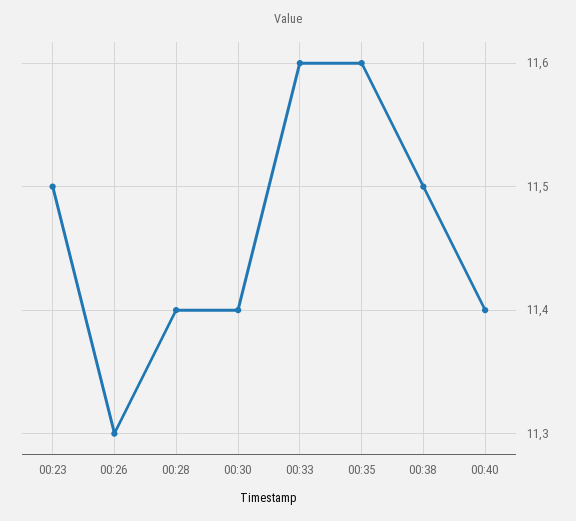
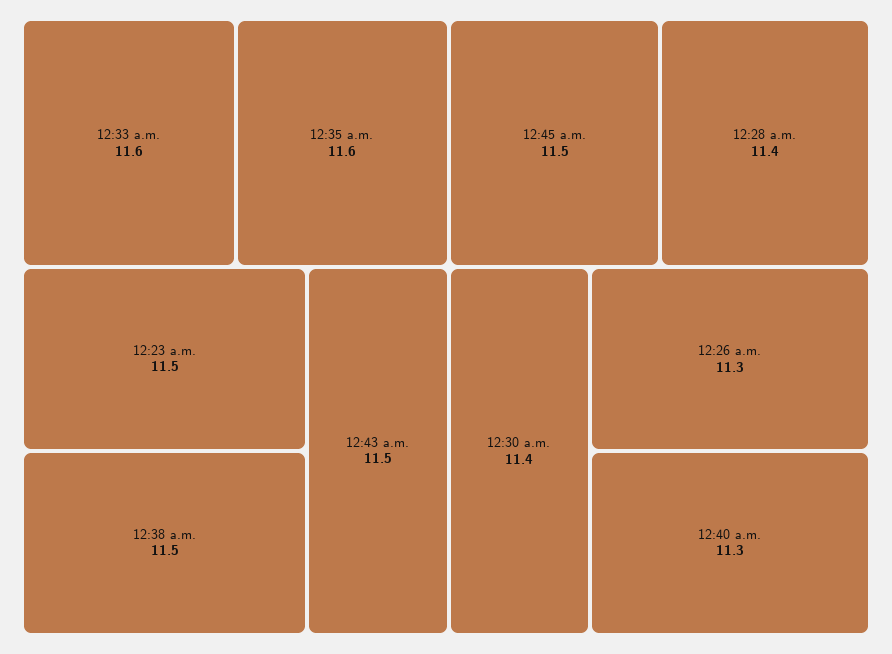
00:40: 11.4 -> 11.3
12:43 a.m.: none -> 11.5
12:45 a.m.: none -> 11.5

